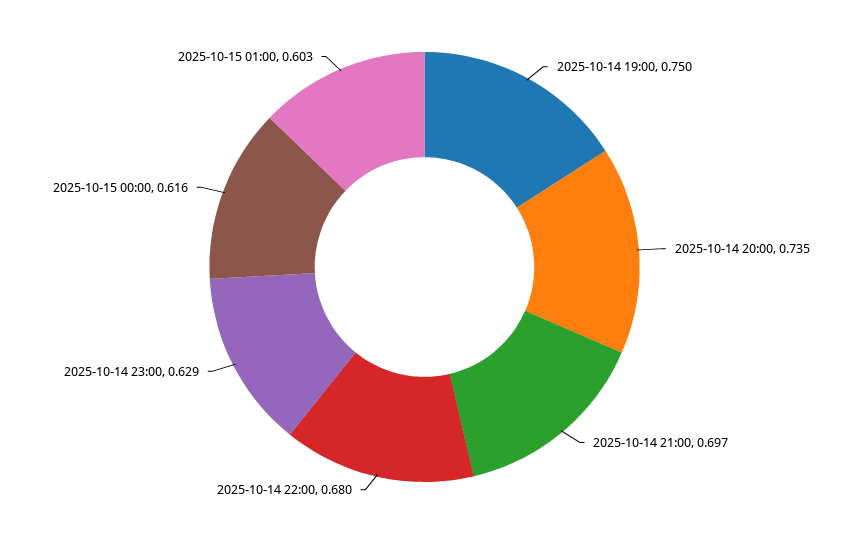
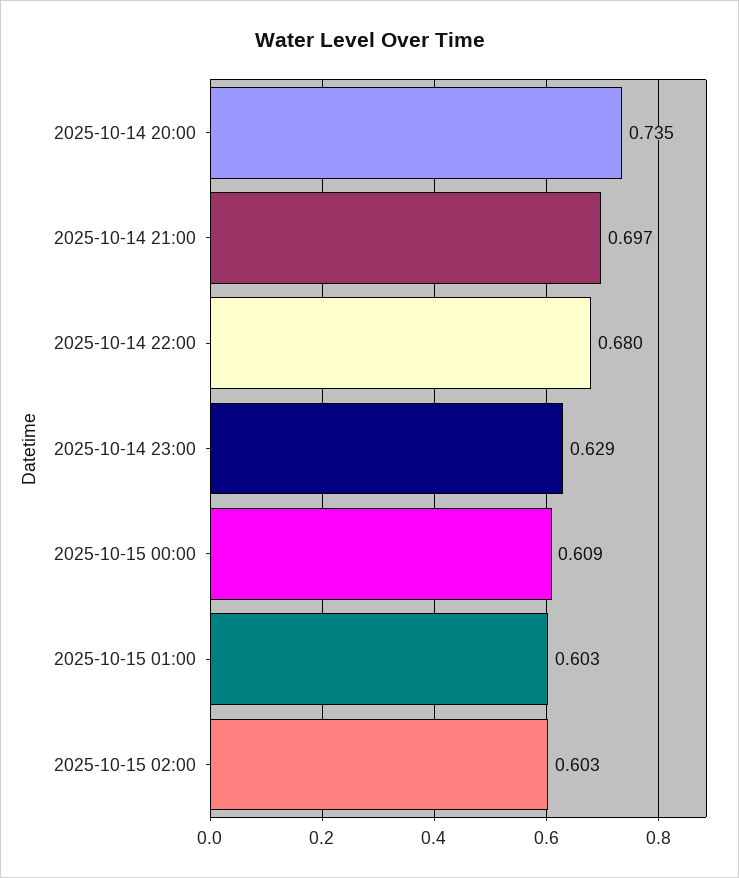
2025-10-14 19:00: 0.75 -> none
2025-10-15 00:00: 0.616 -> 0.609
2025-10-15 02:00: none -> 0.603

